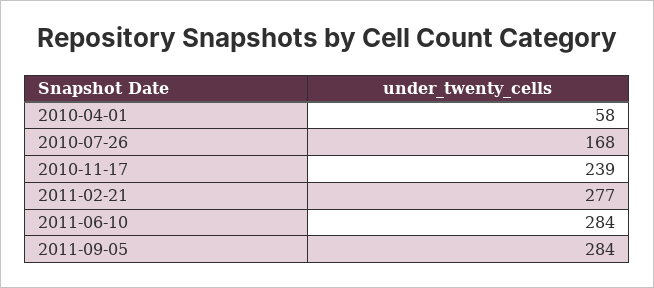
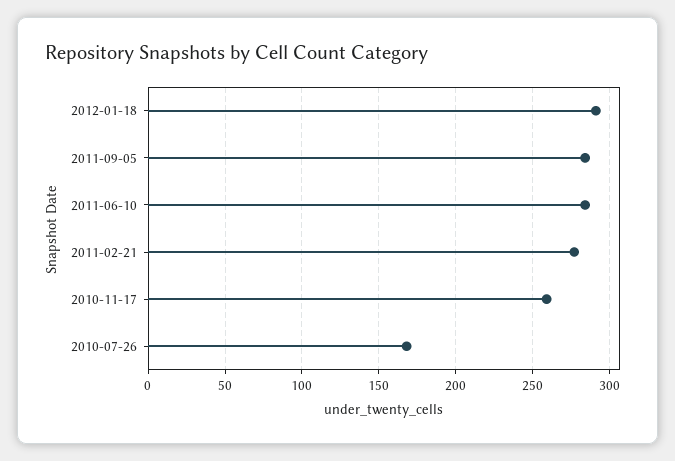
2010-04-01: 58 -> none
2010-11-17: 239 -> 260
2012-01-18: none -> 290

